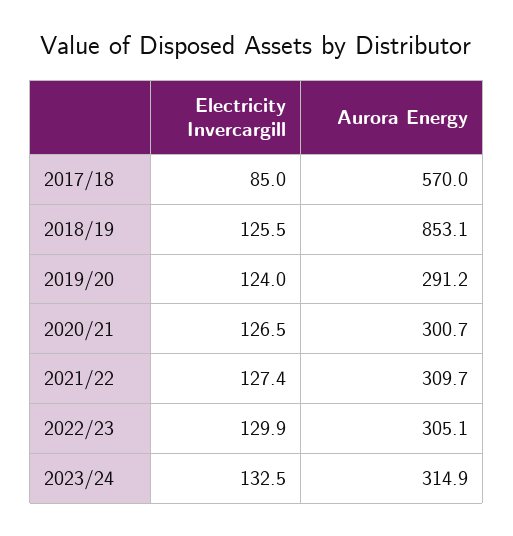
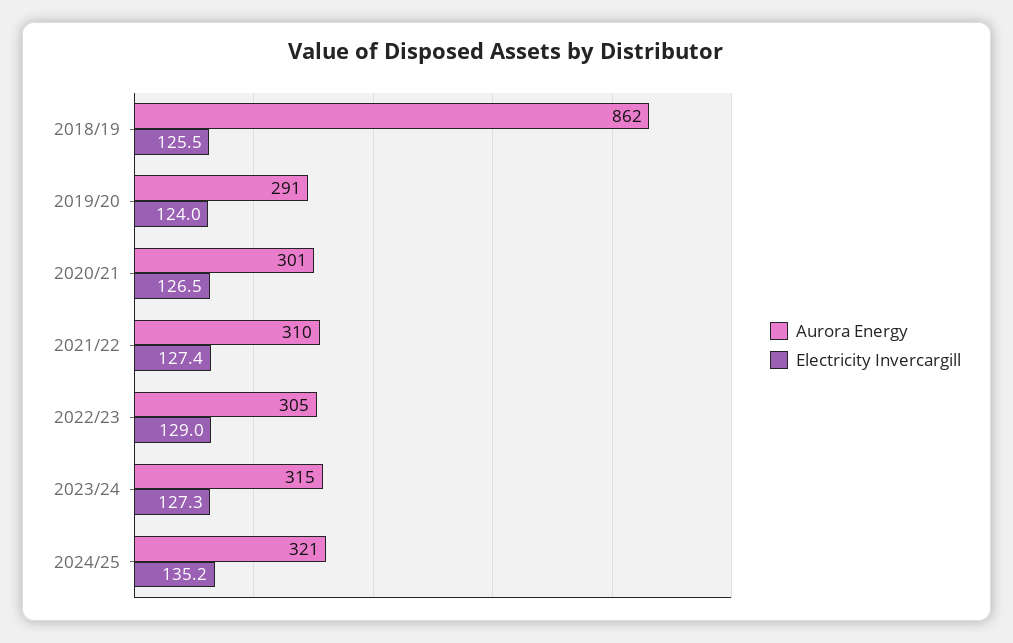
Electricity Invercargill, 2017/18: 85 -> none
Aurora Energy, 2017/18: 570 -> none
Aurora Energy, 2018/19: 853.1 -> 862
Electricity Invercargill, 2022/23: 129.9 -> 129
Electricity Invercargill, 2023/24: 132.5 -> 127.3
Aurora Energy, 2024/25: none -> 321
Electricity Invercargill, 2024/25: none -> 135.2

